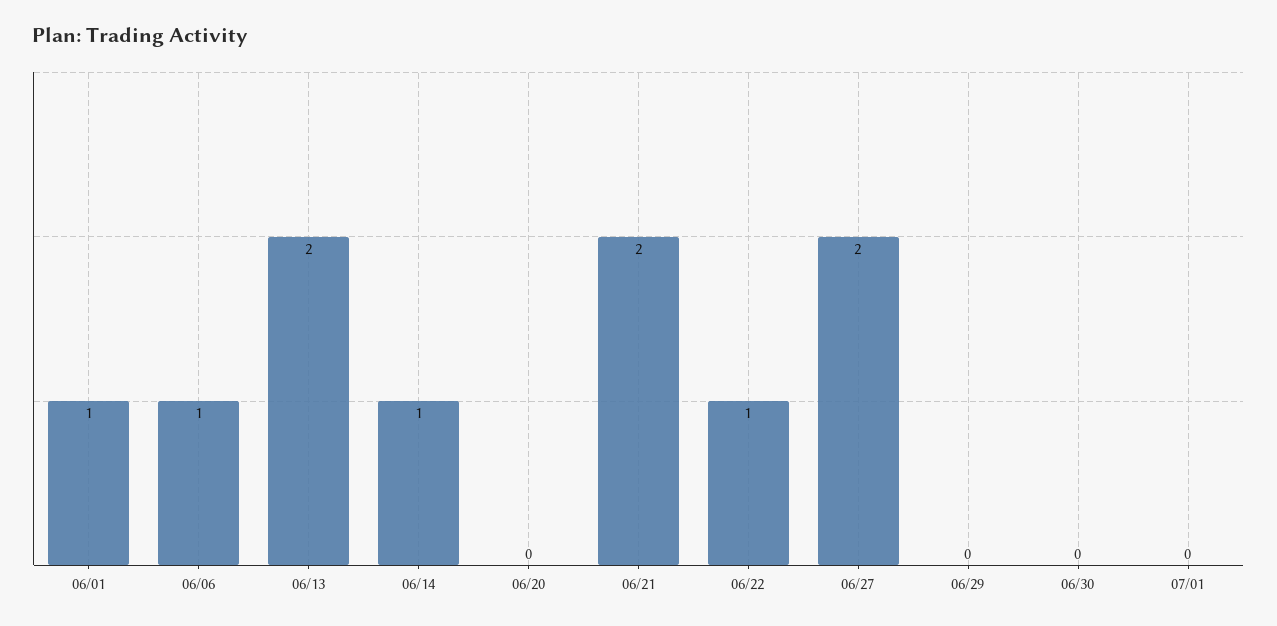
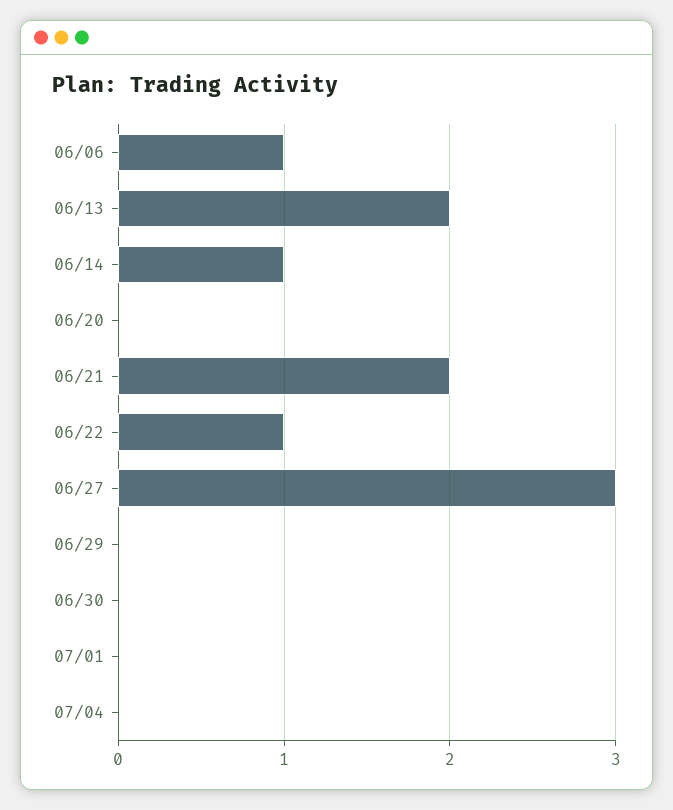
06/01: 1 -> none
06/27: 2 -> 3
07/04: none -> 0

